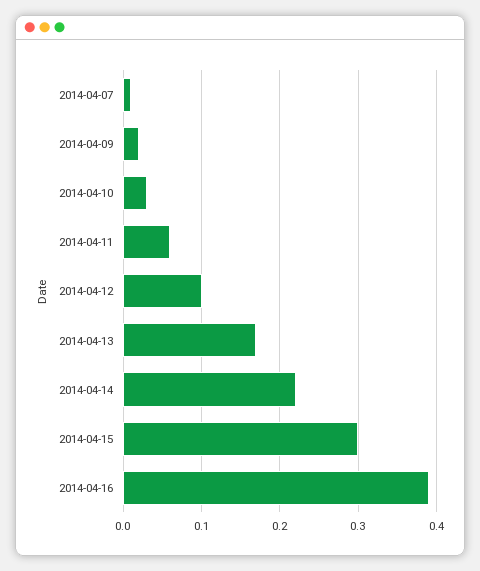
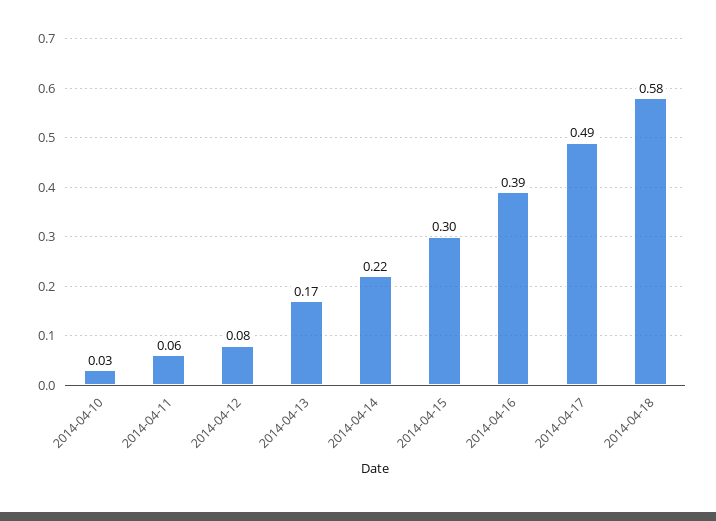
2014-04-07: 0.01 -> none
2014-04-09: 0.02 -> none
2014-04-12: 0.1 -> 0.08
2014-04-17: none -> 0.49
2014-04-18: none -> 0.58

